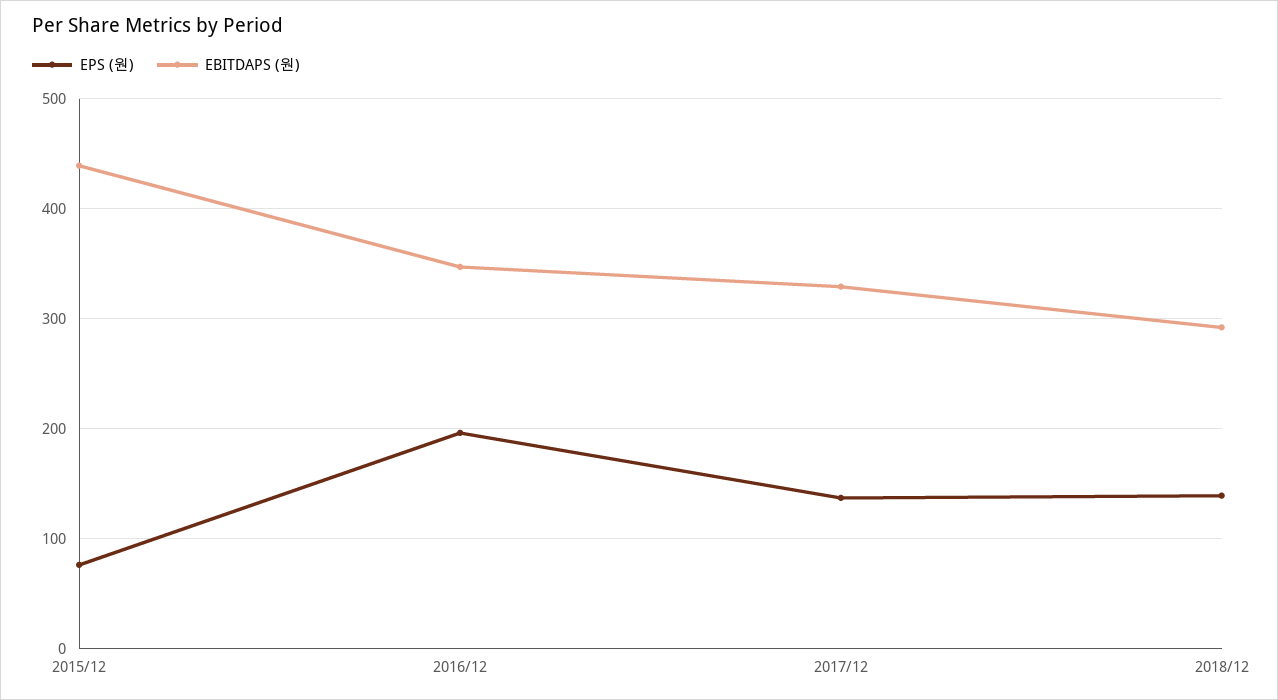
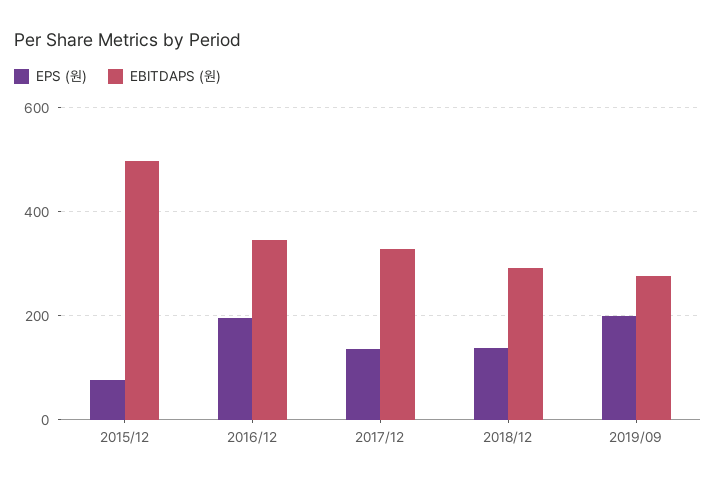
EBITDAPS (원), 2015/12: 440 -> 500
EPS (원), 2019/09: none -> 200
EBITDAPS (원), 2019/09: none -> 280

